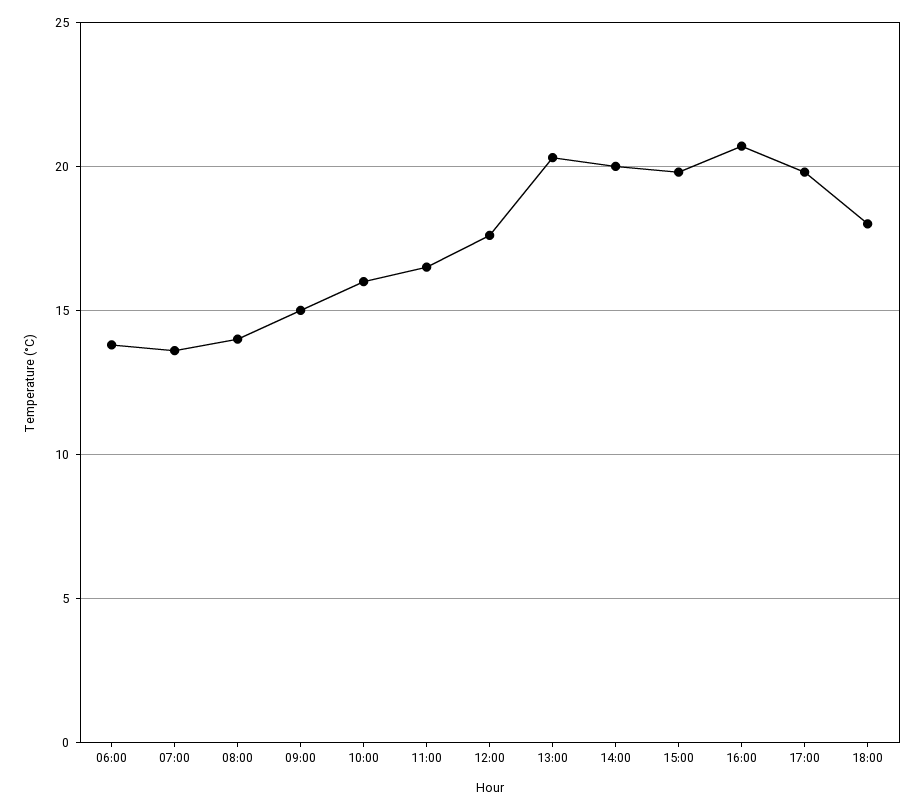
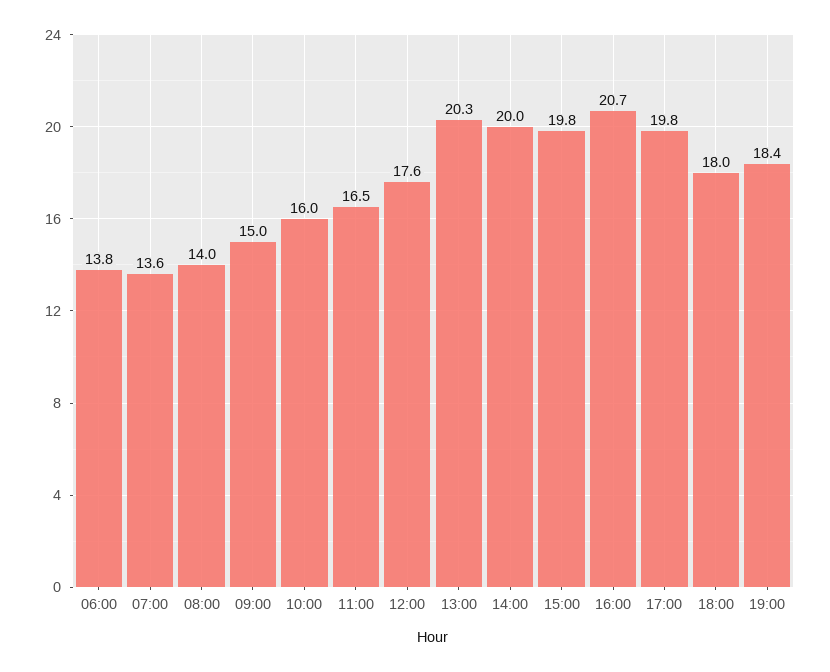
19:00: none -> 18.4

